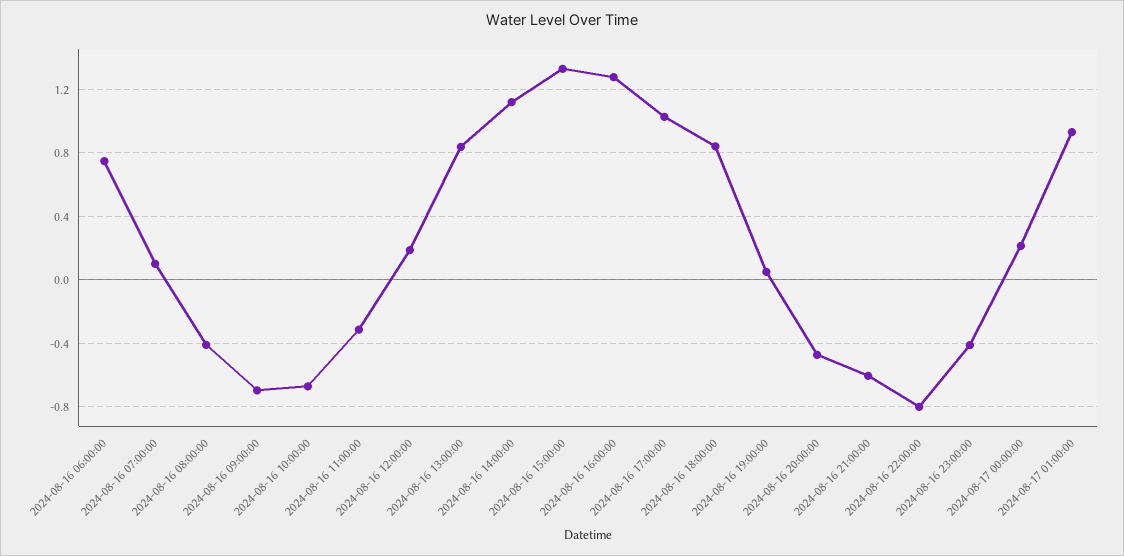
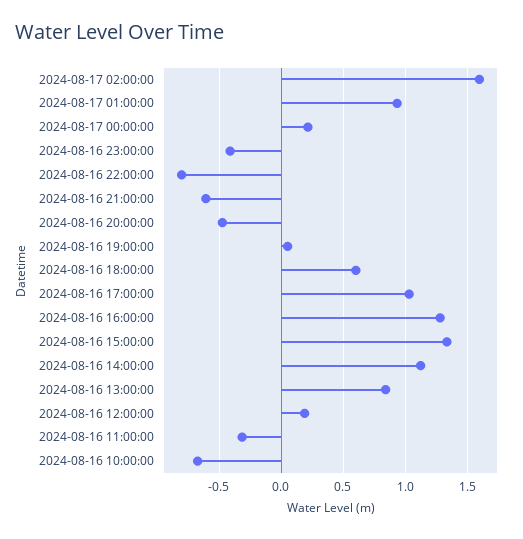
2024-08-16 06:00:00: 0.75 -> none
2024-08-16 07:00:00: 0.1 -> none
2024-08-16 08:00:00: -0.4 -> none
2024-08-16 09:00:00: -0.7 -> none
2024-08-16 18:00:00: 0.85 -> 0.6
2024-08-17 02:00:00: none -> 1.6

